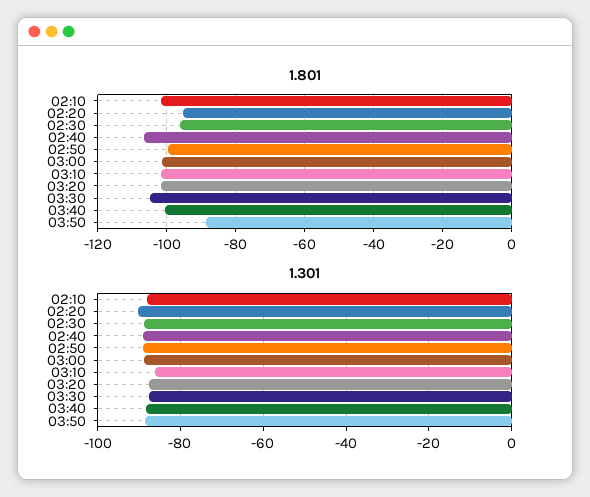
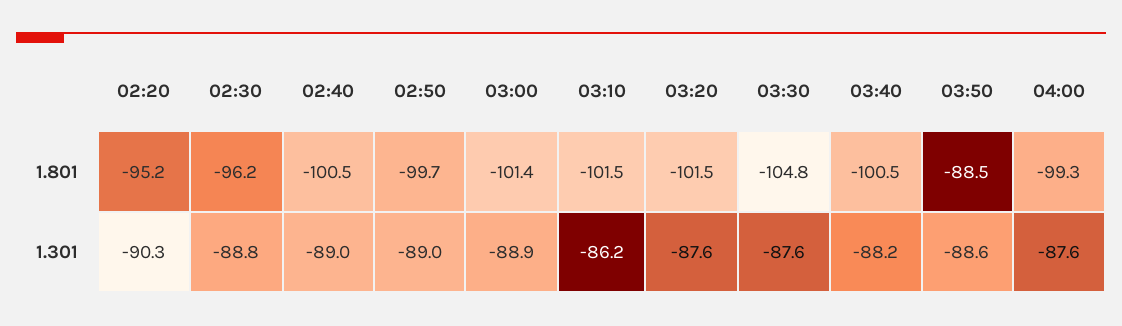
1.801, 02:10: -102 -> none
1.801, 02:40: -106 -> -100.5
1.301, 02:10: -88 -> none
1.801, 04:00: none -> -99.3
1.301, 04:00: none -> -87.6

